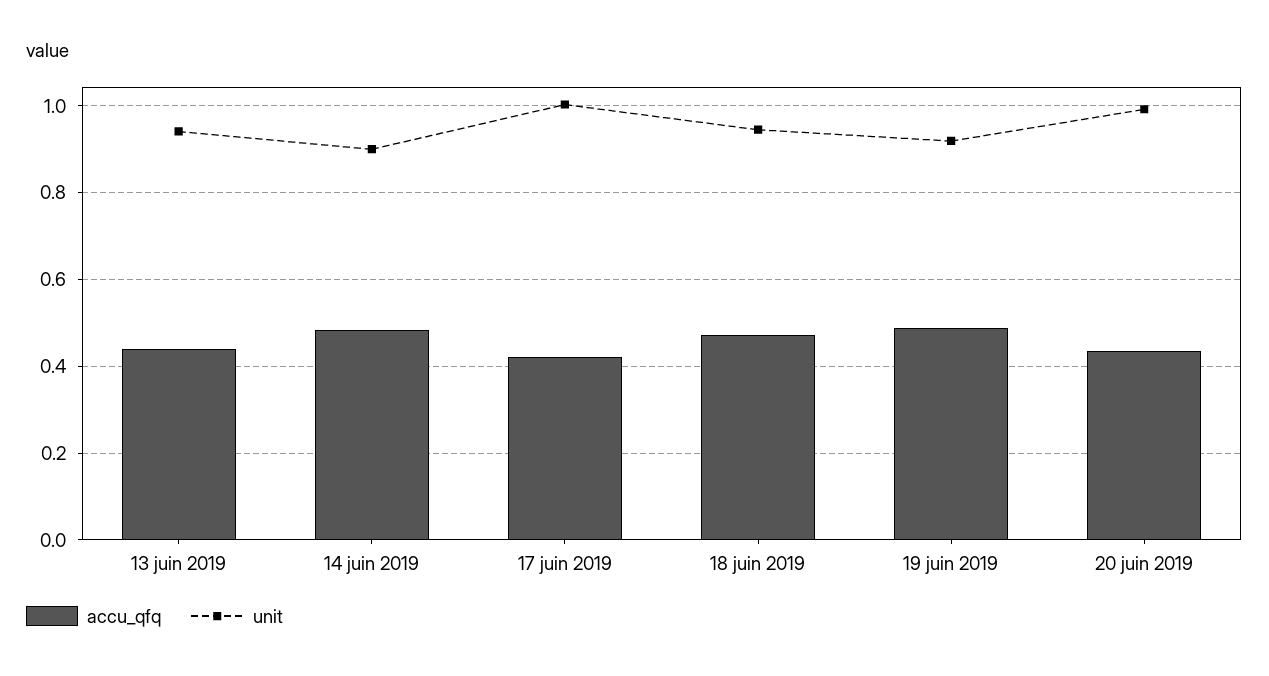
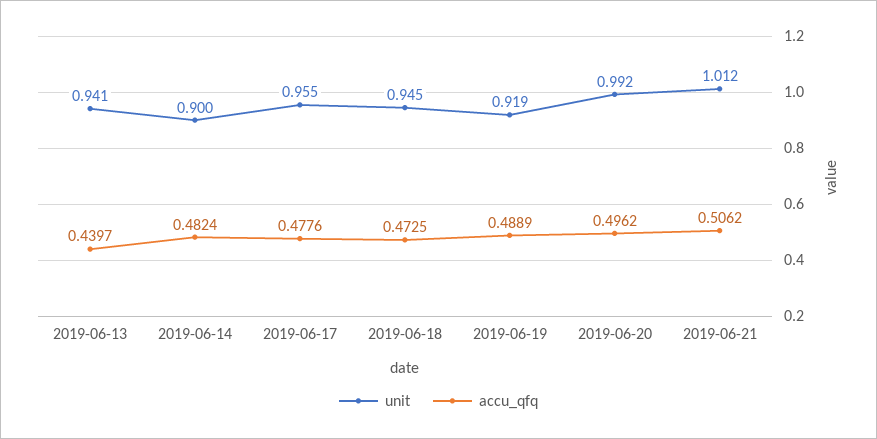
accu_qfq, 17 juin 2019: 0.42 -> 0.4776
unit, 17 juin 2019: 1 -> 0.955
accu_qfq, 20 juin 2019: 0.44 -> 0.4962
unit, 2019-06-21: none -> 1.012
accu_qfq, 2019-06-21: none -> 0.5062

